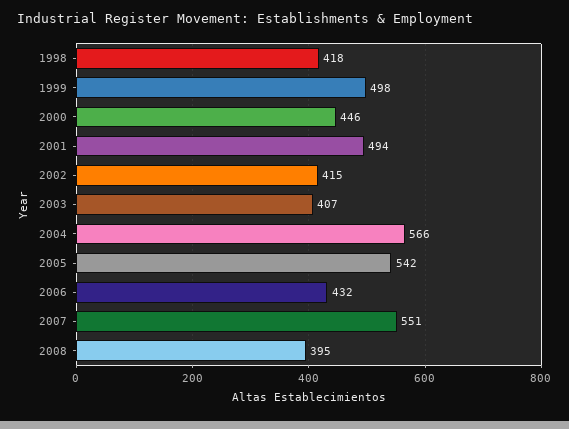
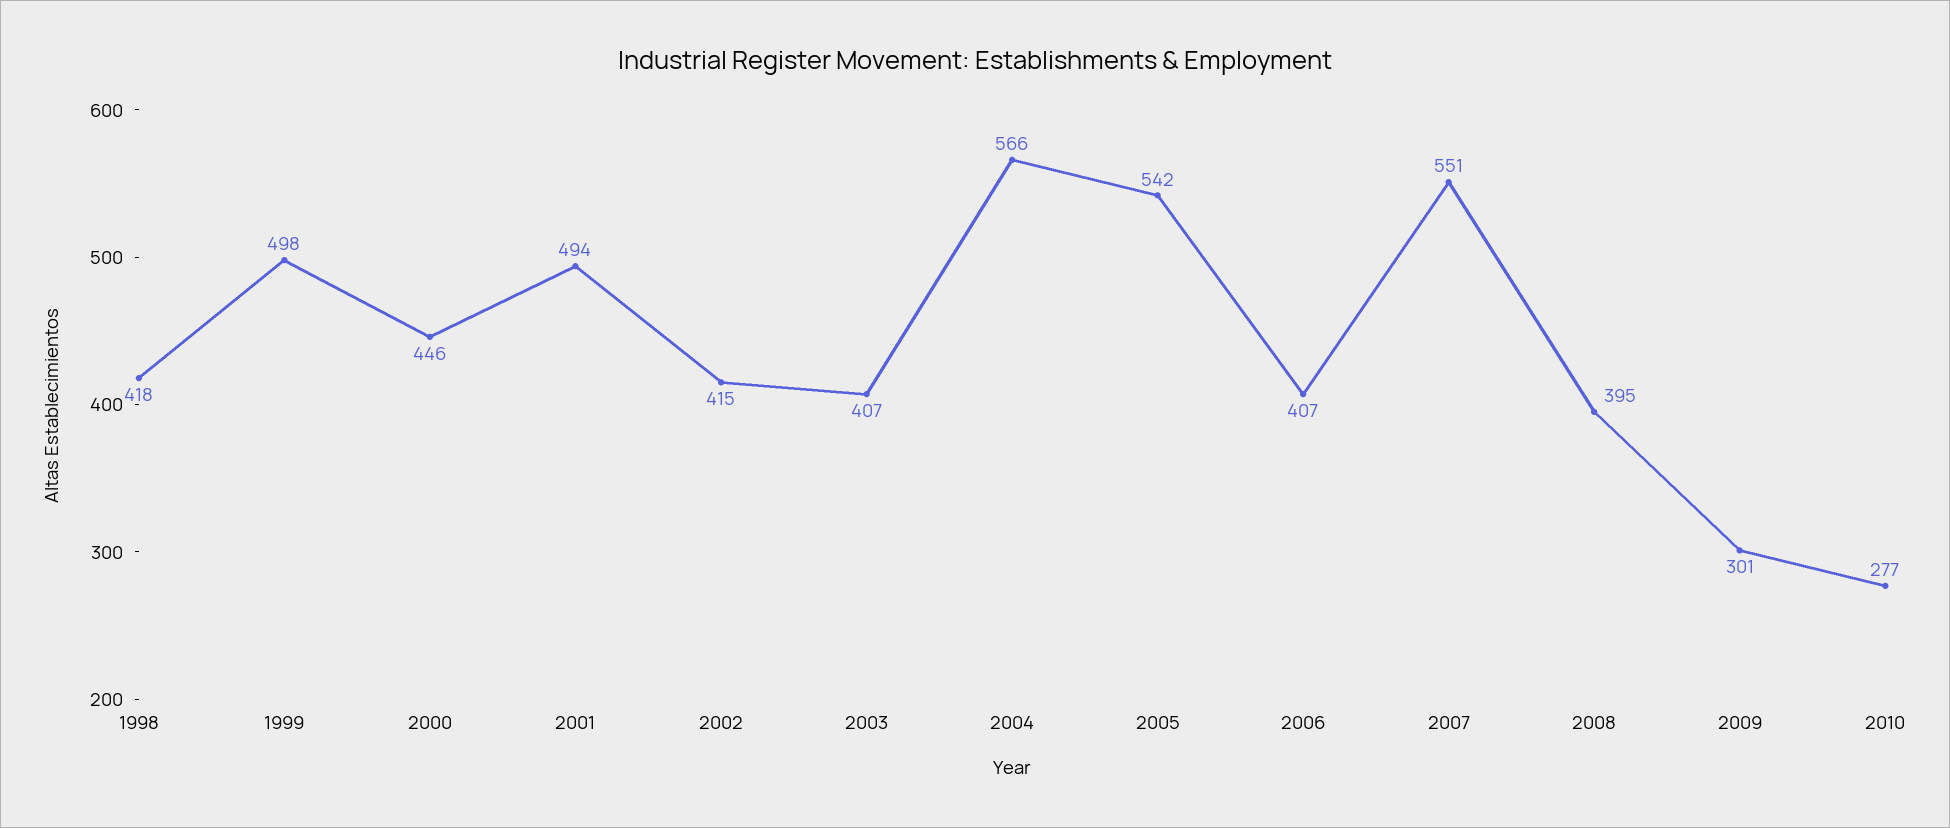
2006: 432 -> 407
2009: none -> 301
2010: none -> 277

